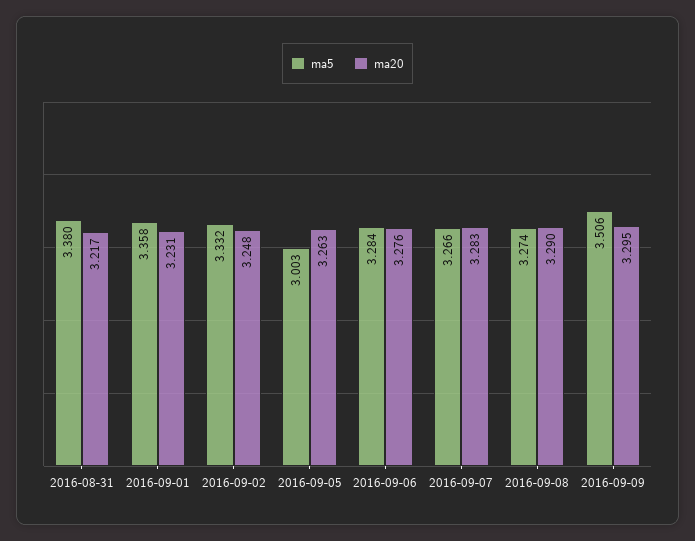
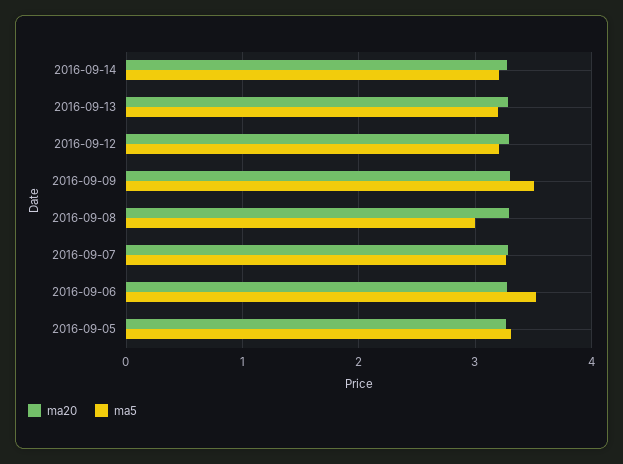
ma5, 2016-08-31: 3.38 -> none
ma20, 2016-08-31: 3.217 -> none
ma5, 2016-09-01: 3.358 -> none
ma20, 2016-09-01: 3.231 -> none
ma5, 2016-09-02: 3.332 -> none
ma20, 2016-09-02: 3.248 -> none
ma5, 2016-09-05: 3.003 -> 3.3
ma5, 2016-09-06: 3.284 -> 3.5
ma5, 2016-09-08: 3.274 -> 3
ma20, 2016-09-14: none -> 3.3
ma5, 2016-09-14: none -> 3.2
ma20, 2016-09-13: none -> 3.3
ma5, 2016-09-13: none -> 3.2
ma20, 2016-09-12: none -> 3.3
ma5, 2016-09-12: none -> 3.2

